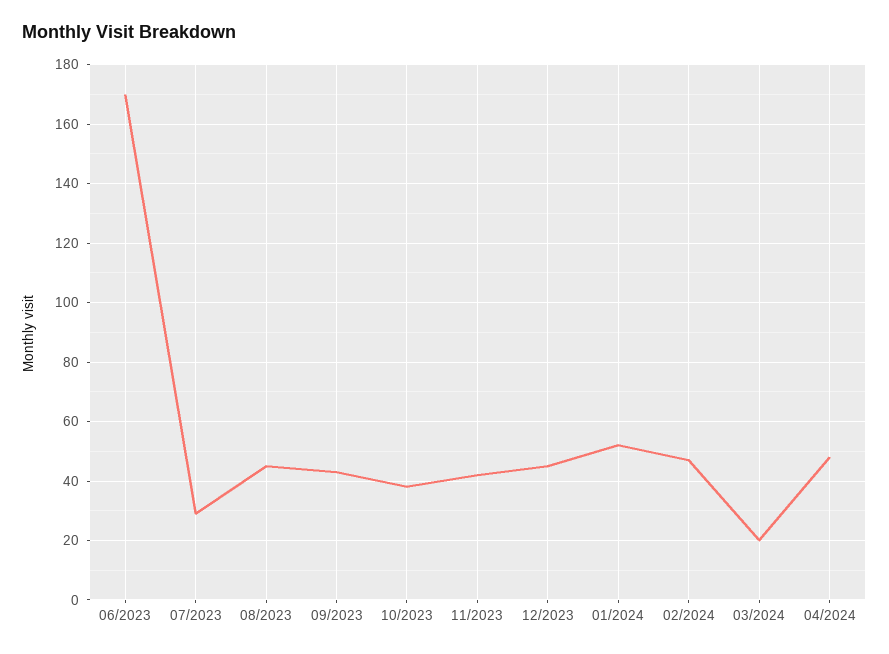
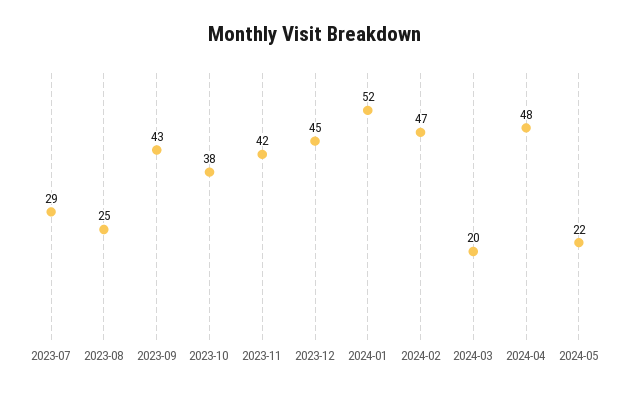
06/2023: 170 -> none
08/2023: 45 -> 25
2024-05: none -> 22

